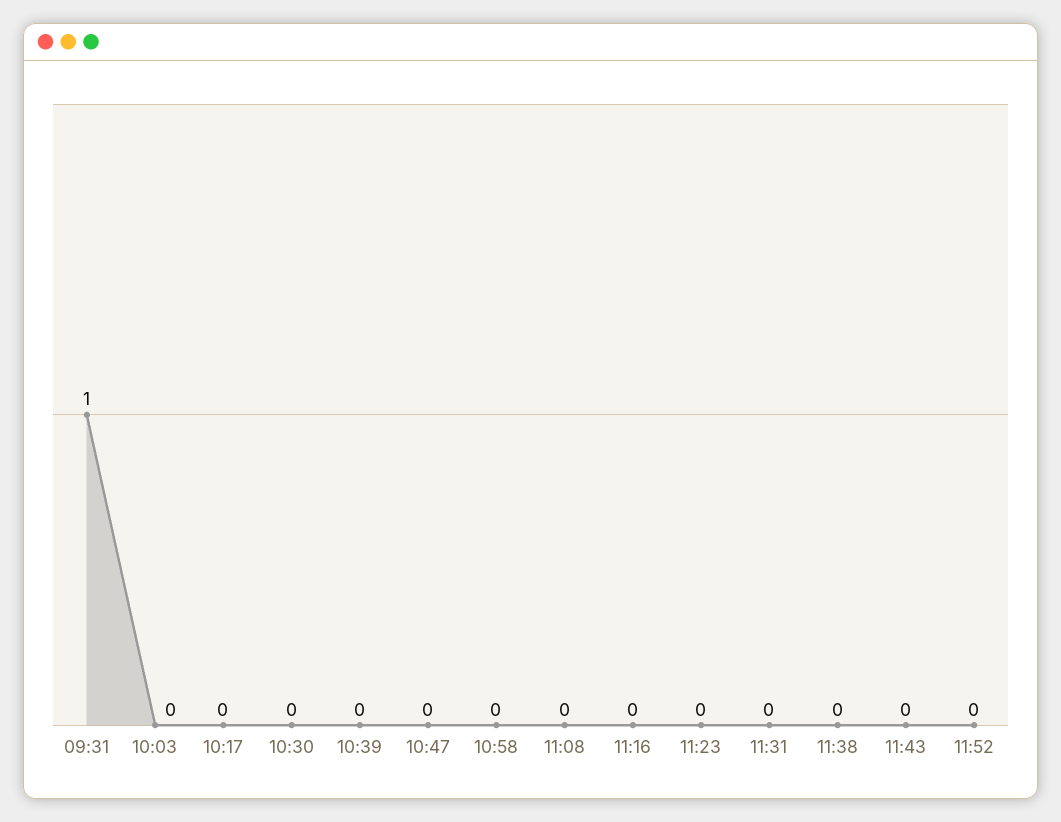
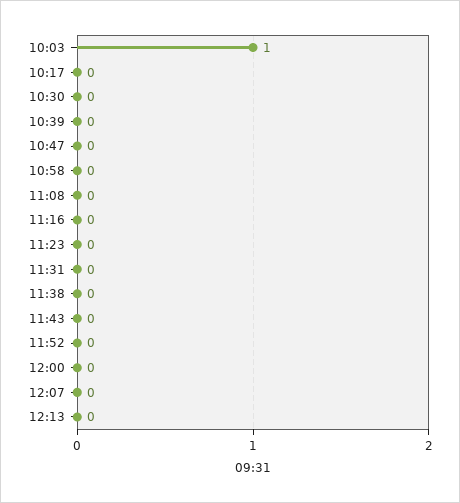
09:31: 1 -> none
10:03: 0 -> 1
12:00: none -> 0
12:07: none -> 0
12:13: none -> 0

